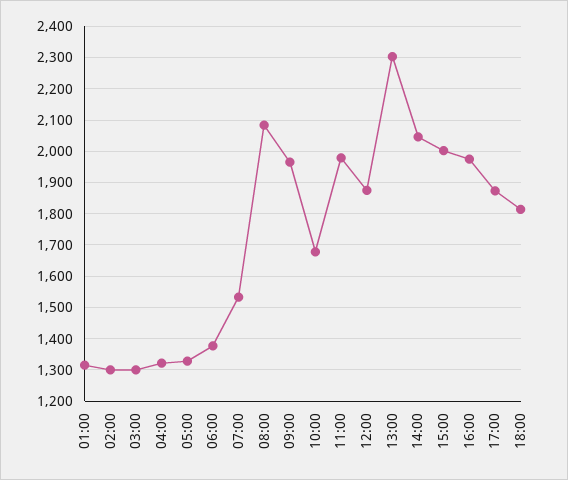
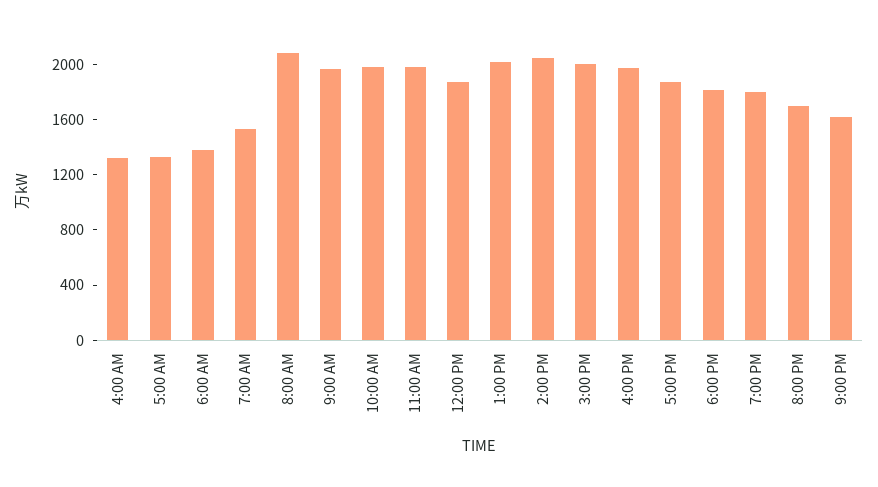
01:00: 1320 -> none
02:00: 1300 -> none
03:00: 1300 -> none
10:00: 1680 -> 2000
13:00: 2300 -> 2000
7:00 PM: none -> 1800
8:00 PM: none -> 1700
9:00 PM: none -> 1600

